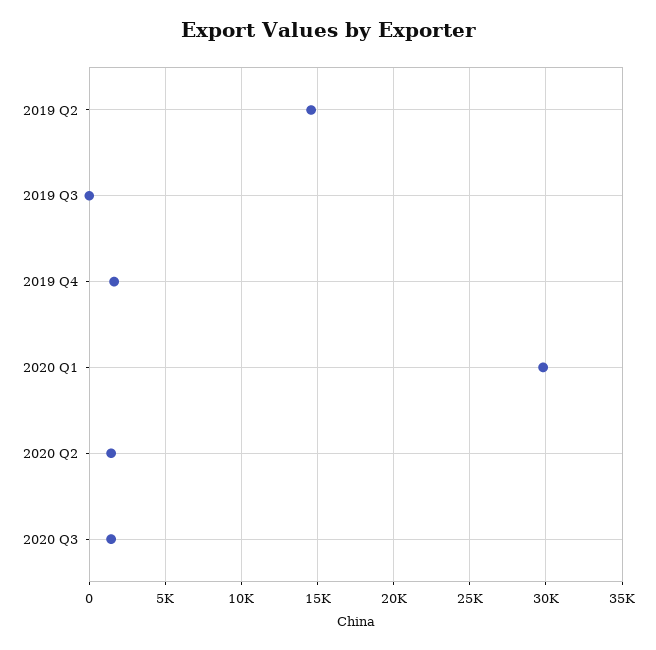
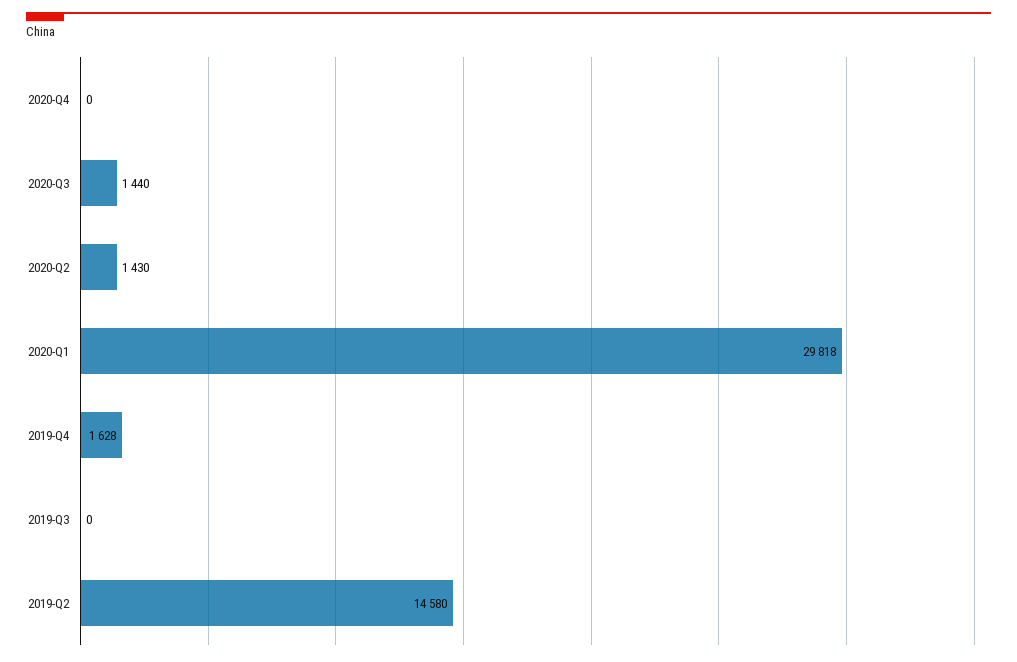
2020-Q4: none -> 0

